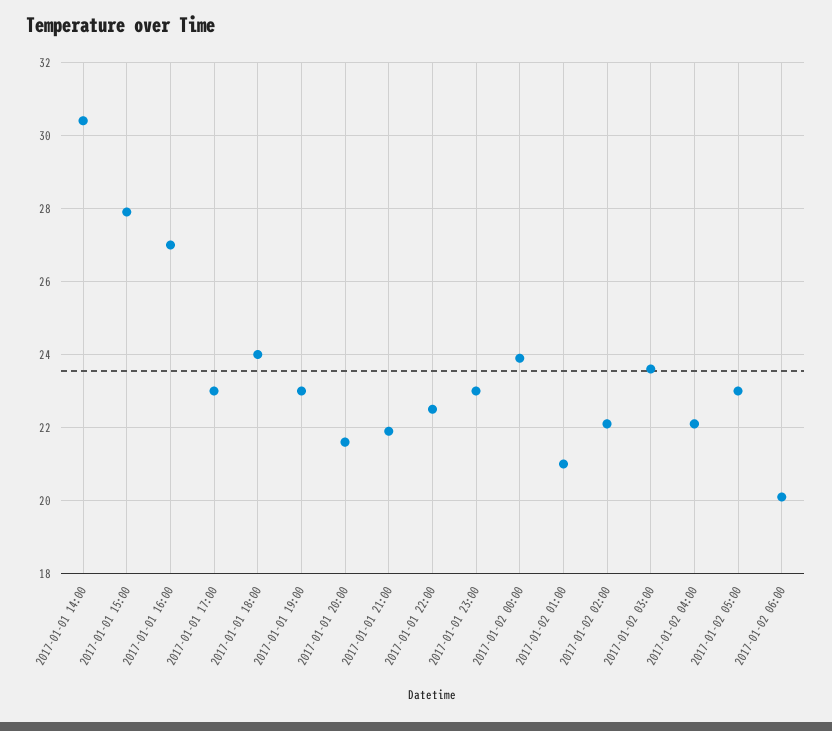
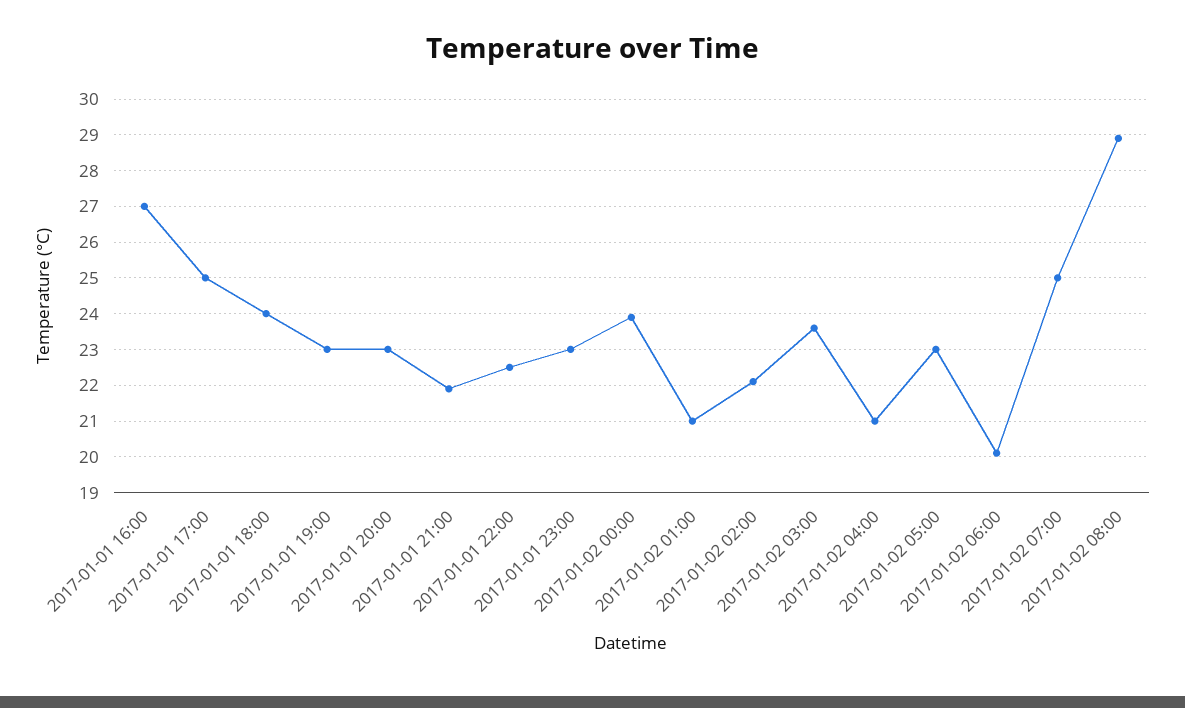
2017-01-01 14:00: 30.5 -> none
2017-01-01 15:00: 28 -> none
2017-01-01 17:00: 23 -> 25
2017-01-01 20:00: 21.5 -> 23
2017-01-02 04:00: 22 -> 21
2017-01-02 07:00: none -> 25
2017-01-02 08:00: none -> 29

